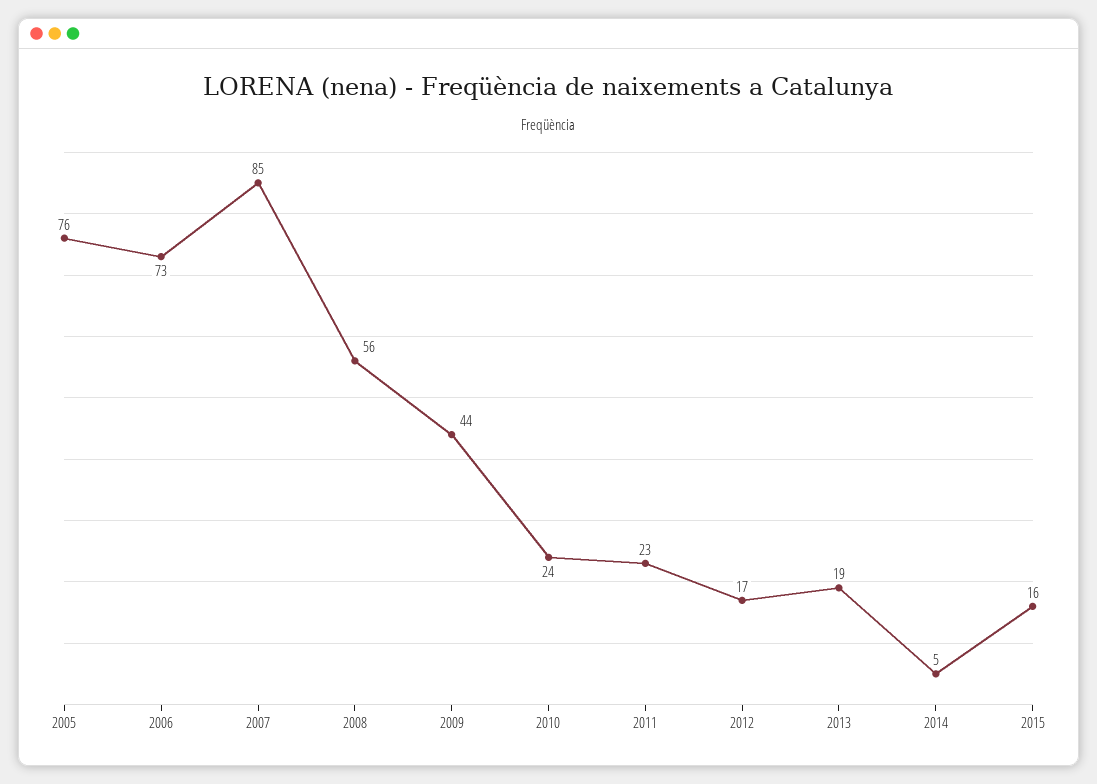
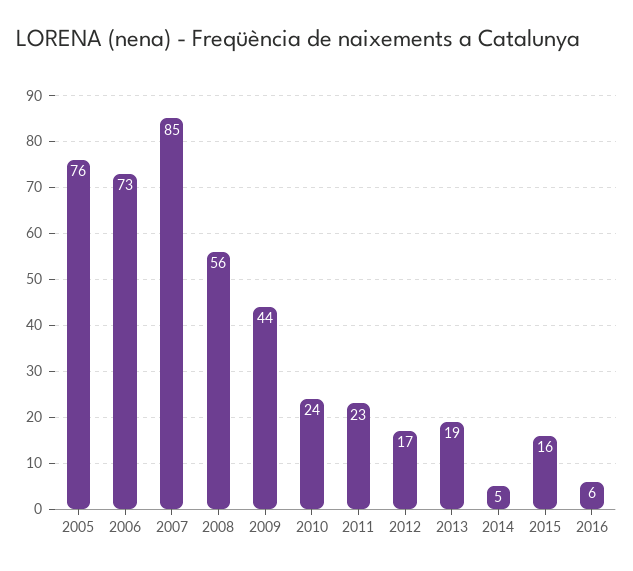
2016: none -> 6

